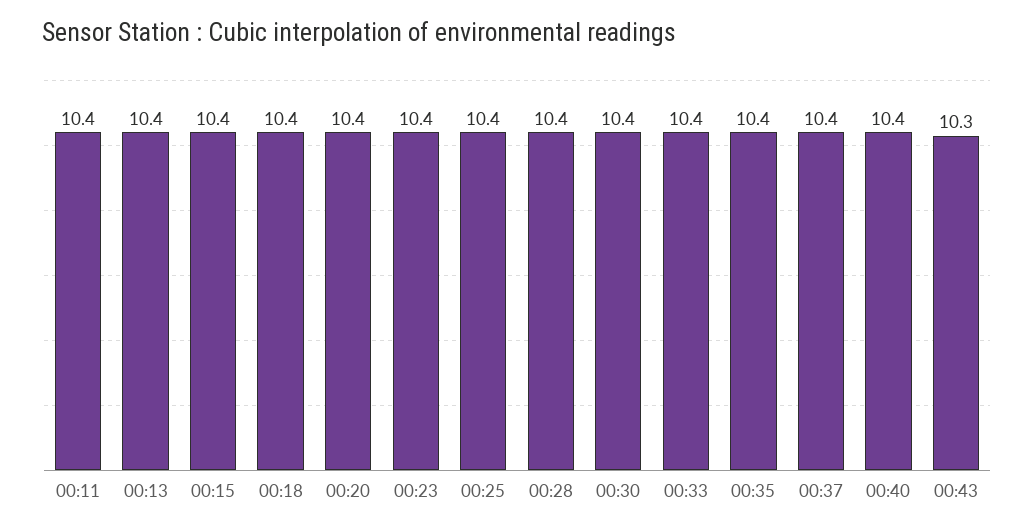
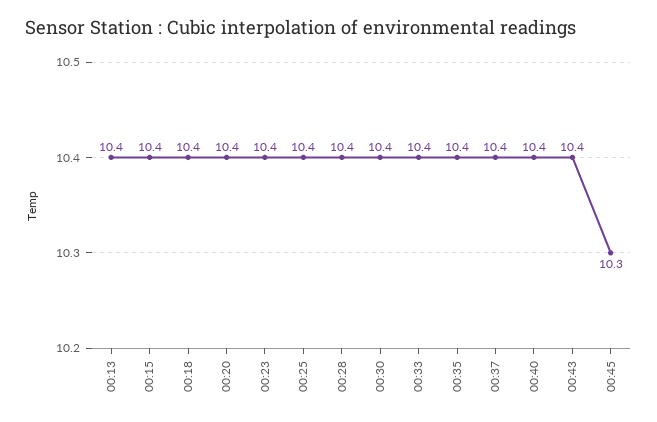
00:11: 10.4 -> none
00:43: 10.3 -> 10.4
00:45: none -> 10.3

